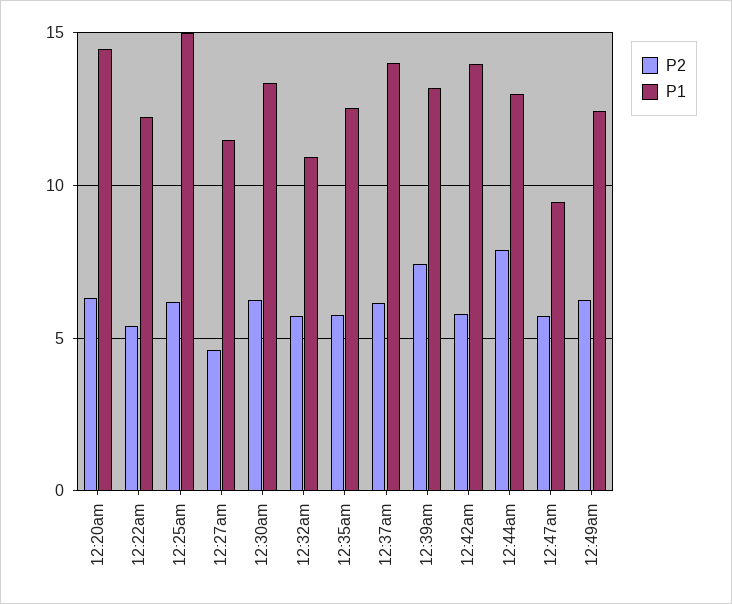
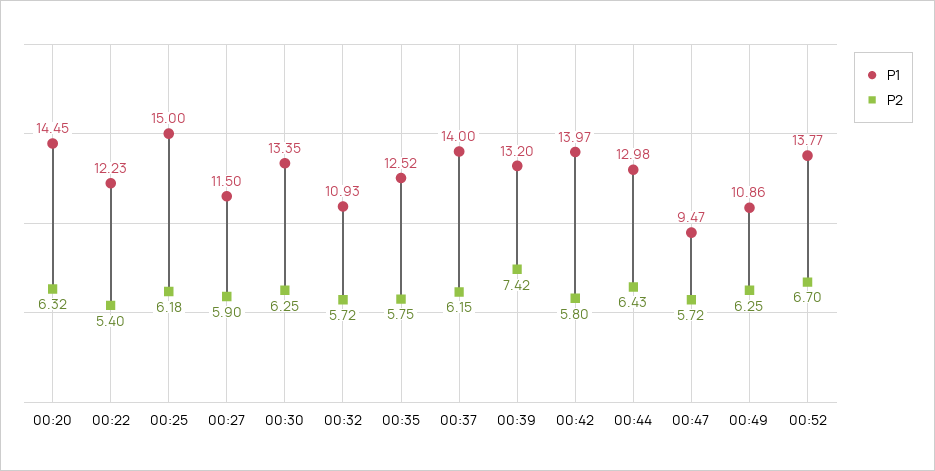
P2, 12:27am: 4.5 -> 5.9
P2, 12:44am: 8 -> 6.43
P1, 12:49am: 12.5 -> 10.86
P1, 00:52: none -> 13.77
P2, 00:52: none -> 6.7

